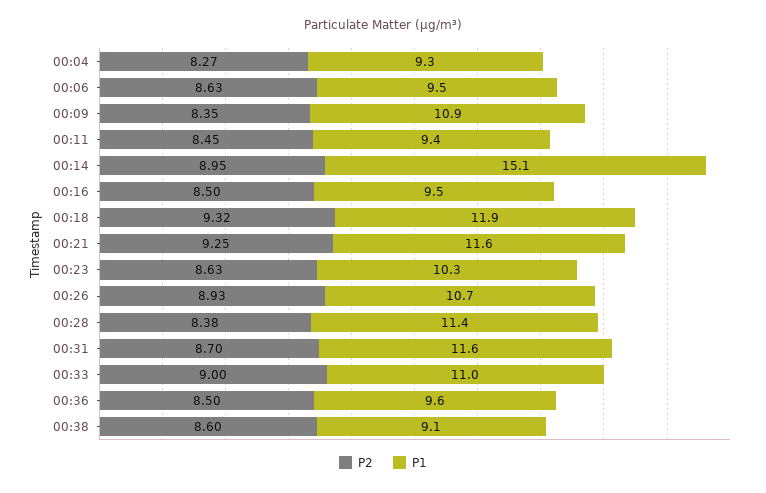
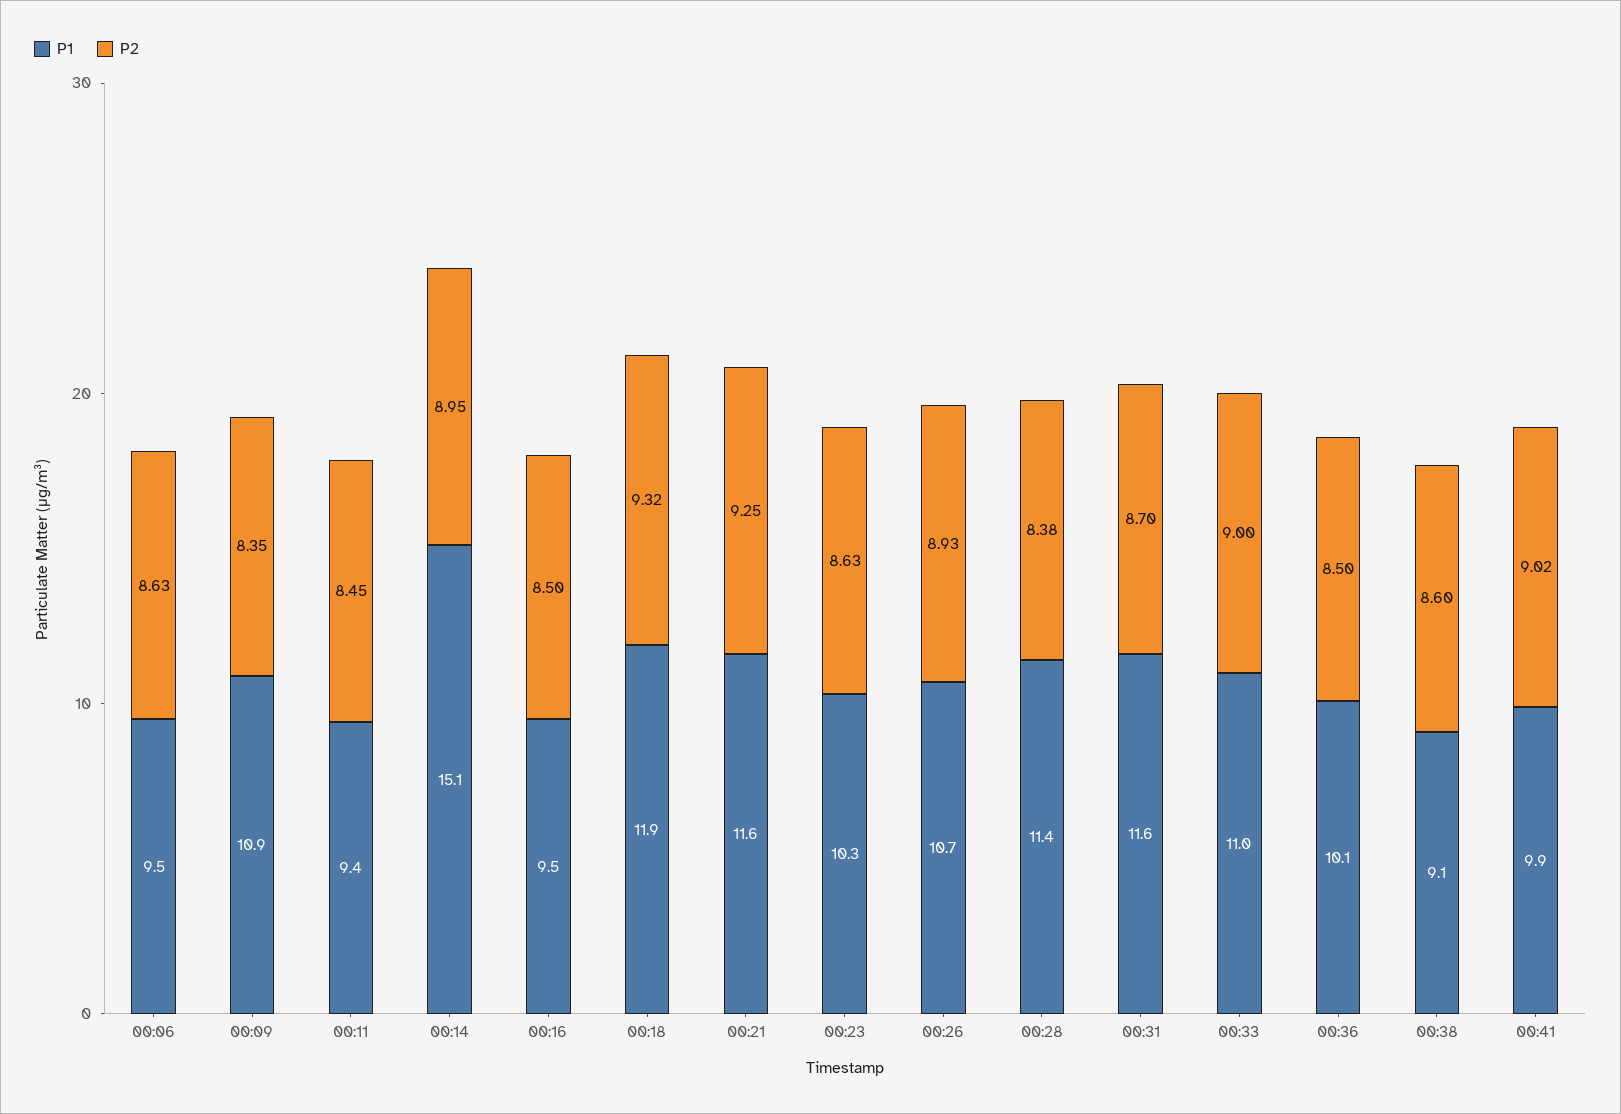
P2, 00:04: 8.27 -> none
P1, 00:04: 9.3 -> none
P1, 00:36: 9.6 -> 10.1
P1, 00:41: none -> 9.9
P2, 00:41: none -> 9.02

